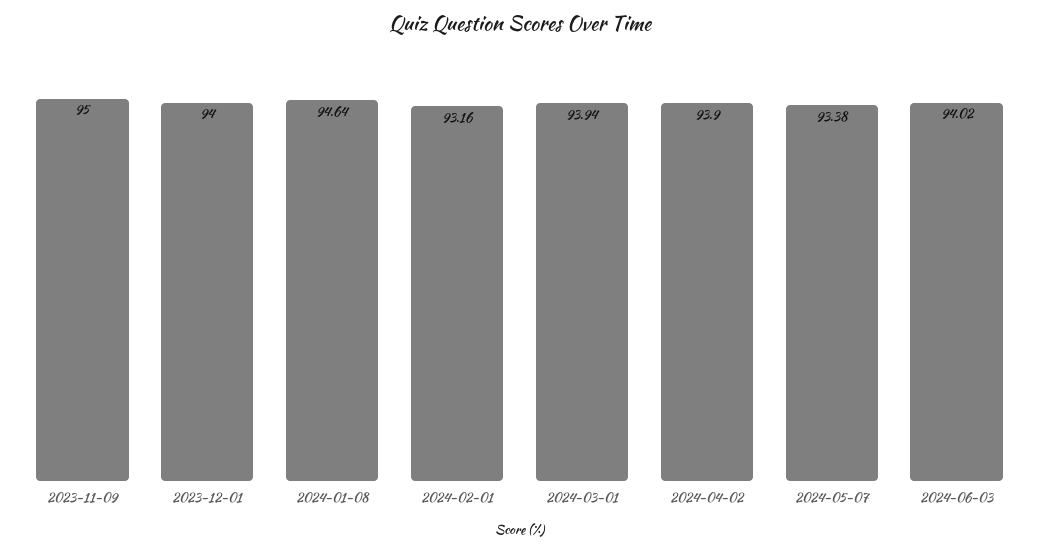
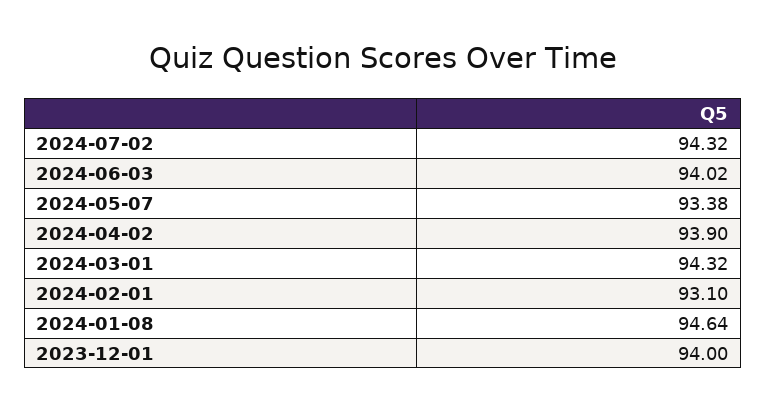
2023-11-09: 95 -> none
2024-02-01: 93.16 -> 93.1
2024-03-01: 93.94 -> 94.32
2024-07-02: none -> 94.32

